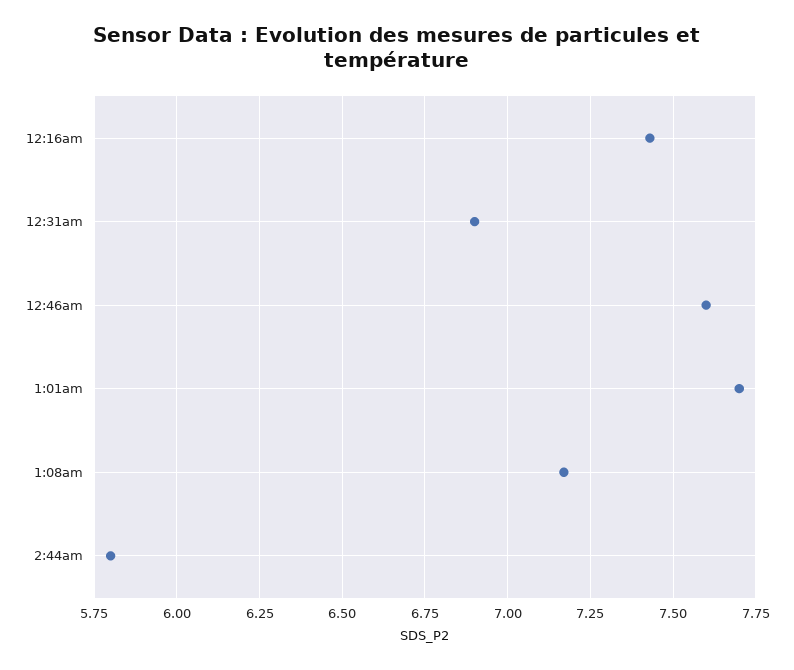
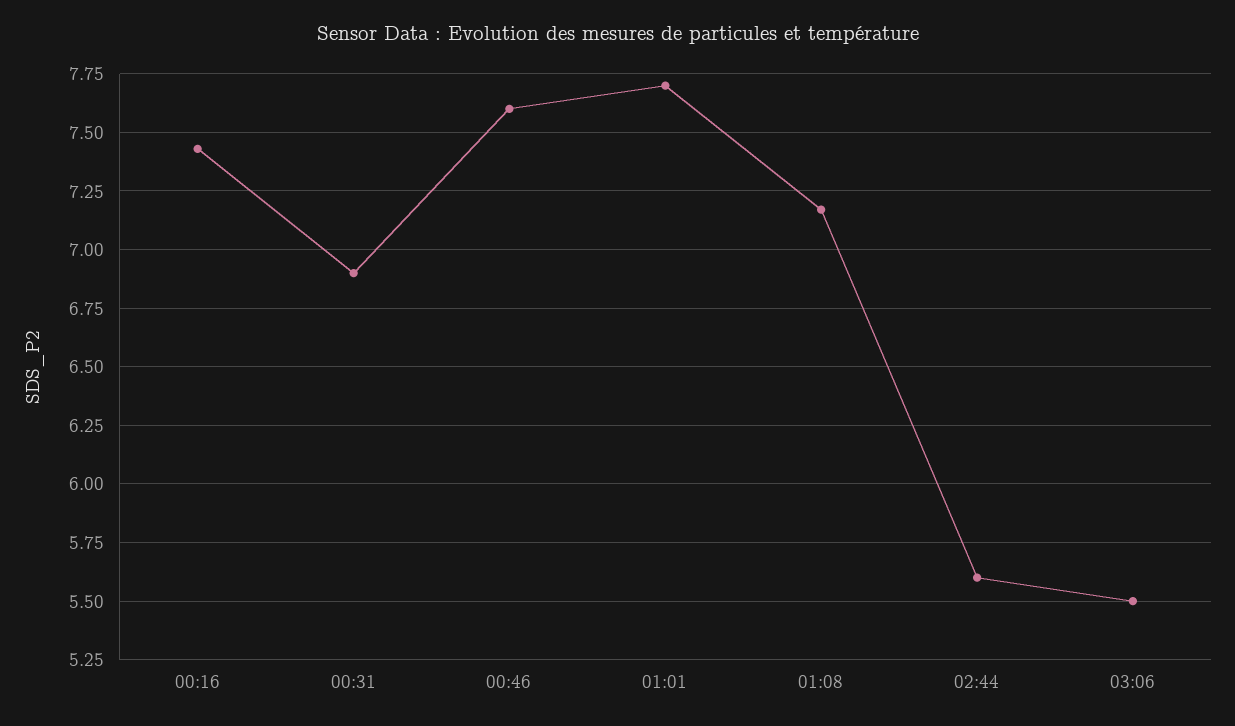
2:44am: 5.8 -> 5.6
03:06: none -> 5.5

